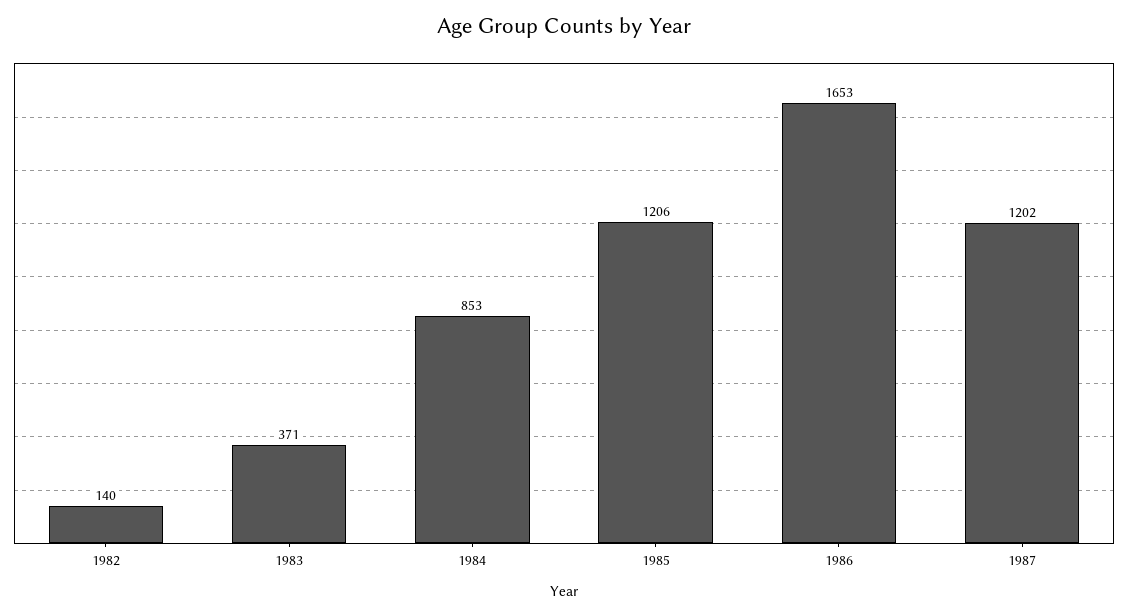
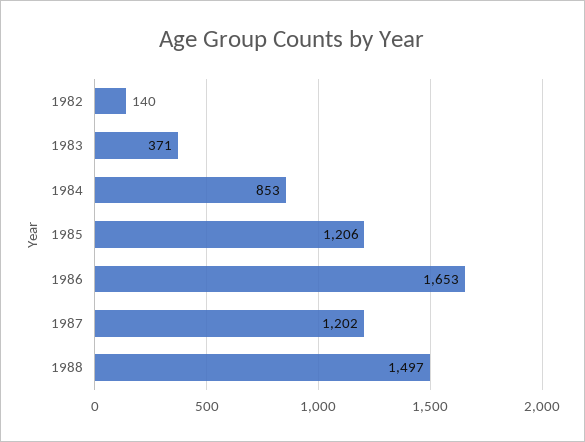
1988: none -> 1497

